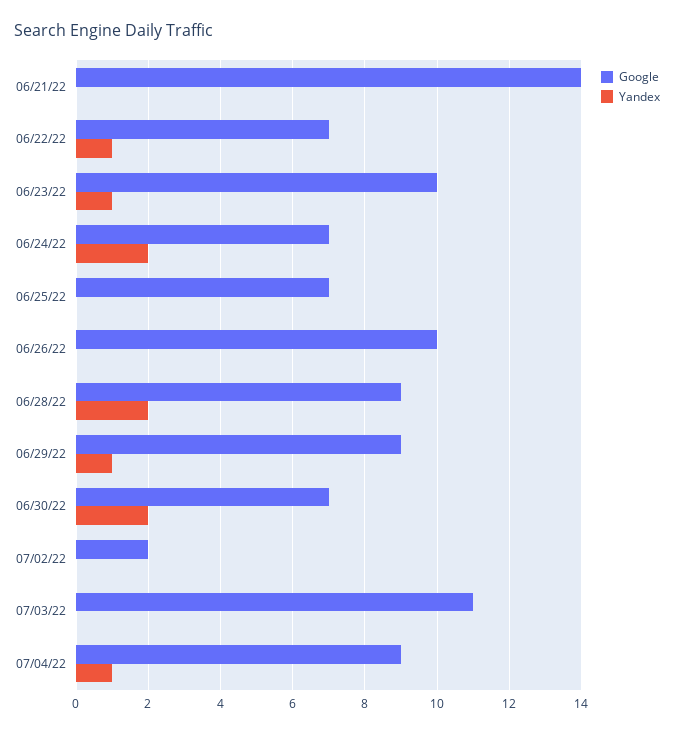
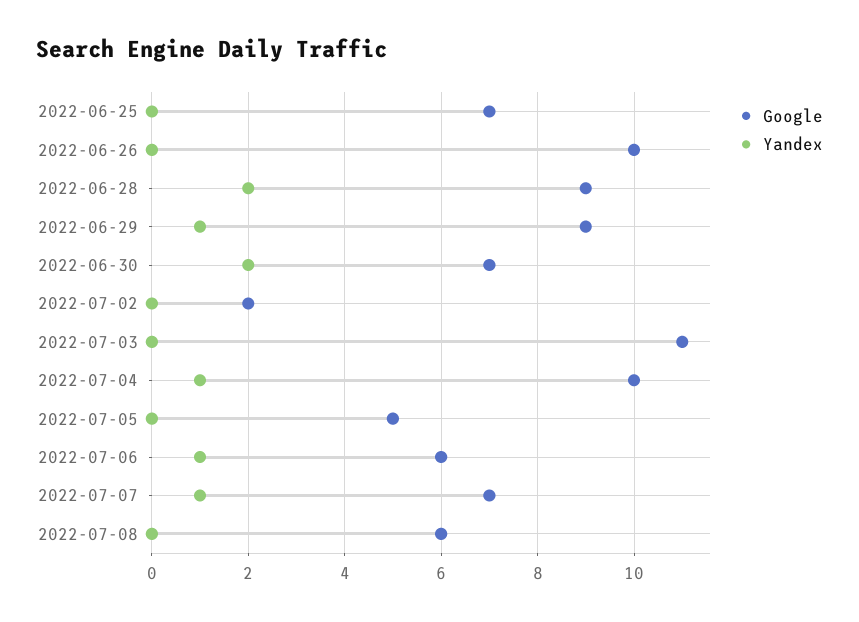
Google, 06/21/22: 14 -> none
Yandex, 06/21/22: 0 -> none
Google, 06/22/22: 7 -> none
Yandex, 06/22/22: 1 -> none
Google, 06/23/22: 10 -> none
Yandex, 06/23/22: 1 -> none
Google, 06/24/22: 7 -> none
Yandex, 06/24/22: 2 -> none
Google, 07/04/22: 9 -> 10
Google, 2022-07-05: none -> 5
Yandex, 2022-07-05: none -> 0
Google, 2022-07-06: none -> 6
Yandex, 2022-07-06: none -> 1
Google, 2022-07-07: none -> 7
Yandex, 2022-07-07: none -> 1
Google, 2022-07-08: none -> 6
Yandex, 2022-07-08: none -> 0

